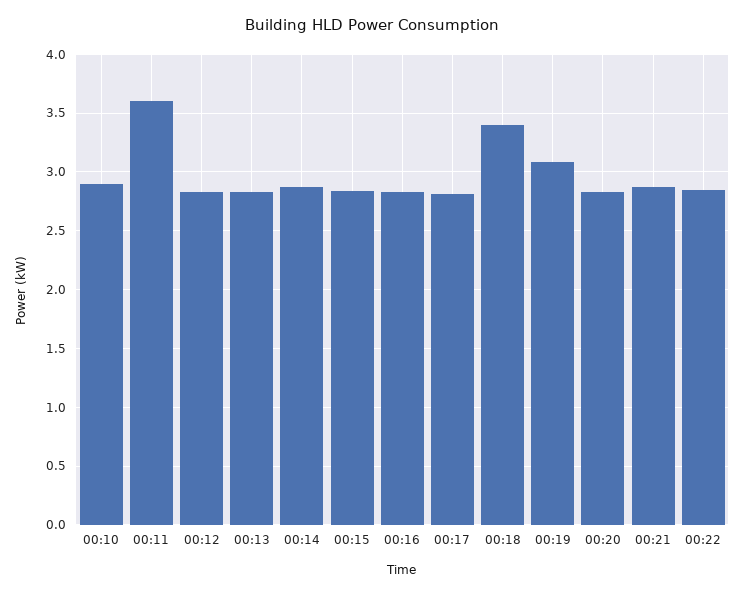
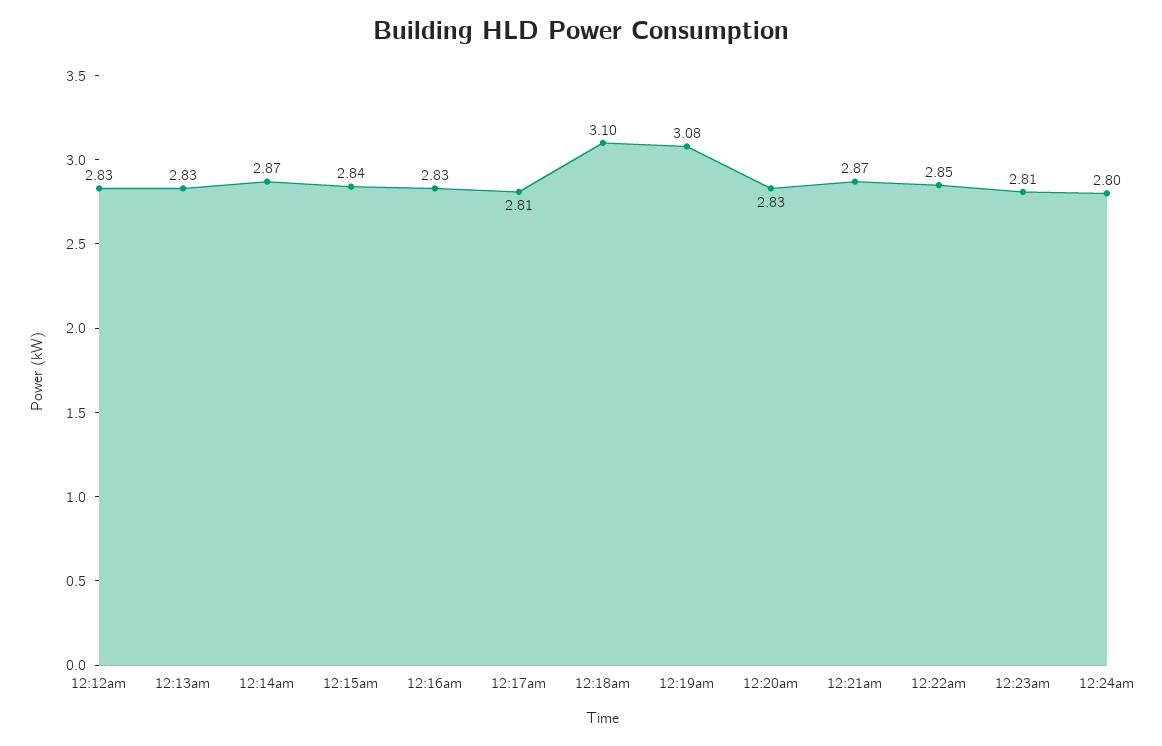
00:10: 2.9 -> none
00:11: 3.6 -> none
00:18: 3.4 -> 3.1
12:23am: none -> 2.81
12:24am: none -> 2.8

